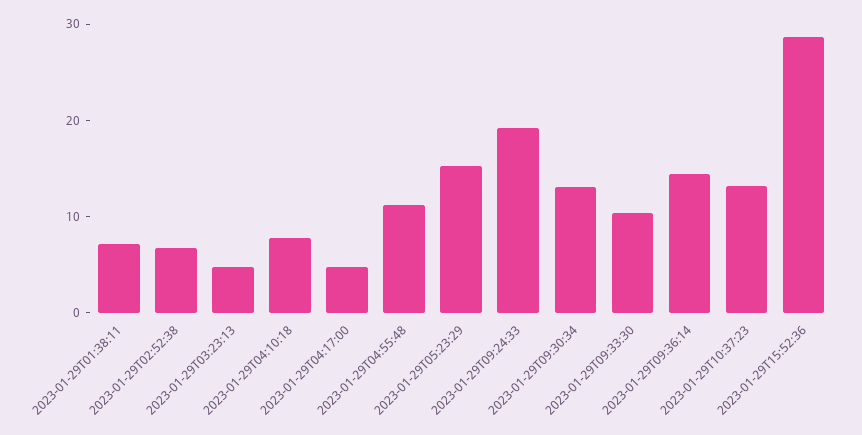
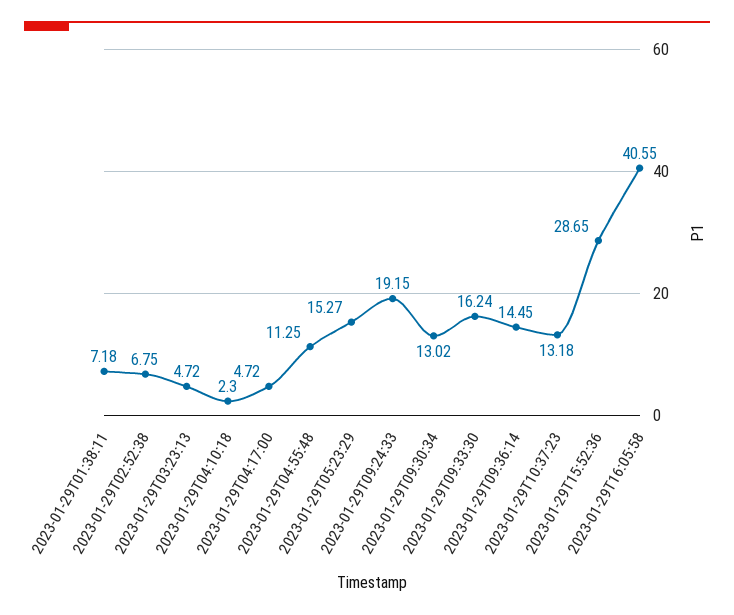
2023-01-29T04:10:18: 8 -> 2.3
2023-01-29T09:33:30: 10 -> 16.24
2023-01-29T16:05:58: none -> 40.55

